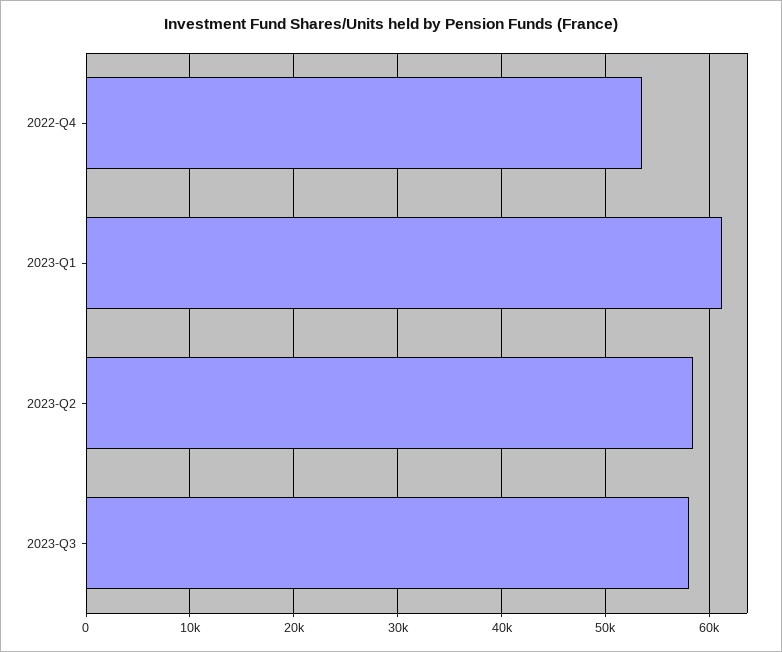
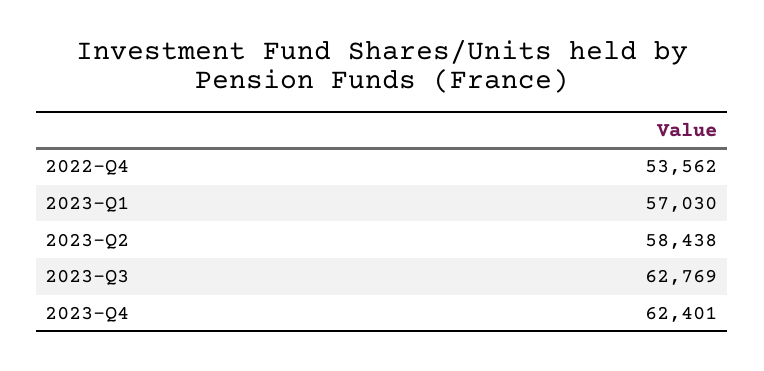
2023-Q1: 61000 -> 57030
2023-Q3: 58000 -> 62769
2023-Q4: none -> 62401

